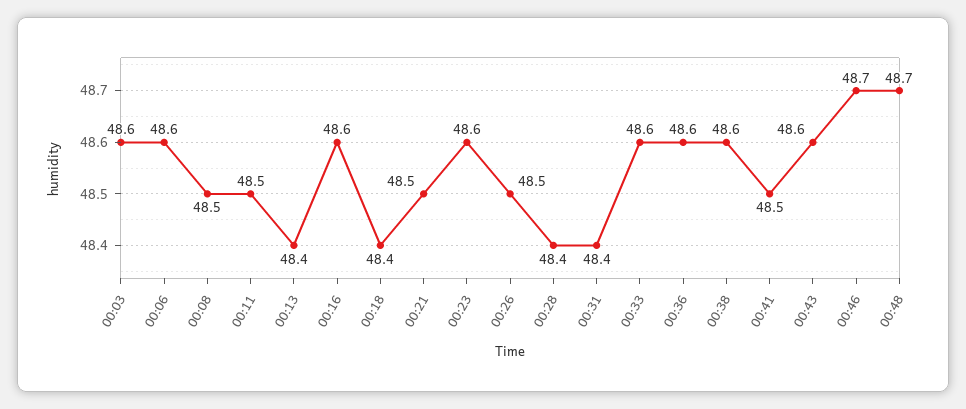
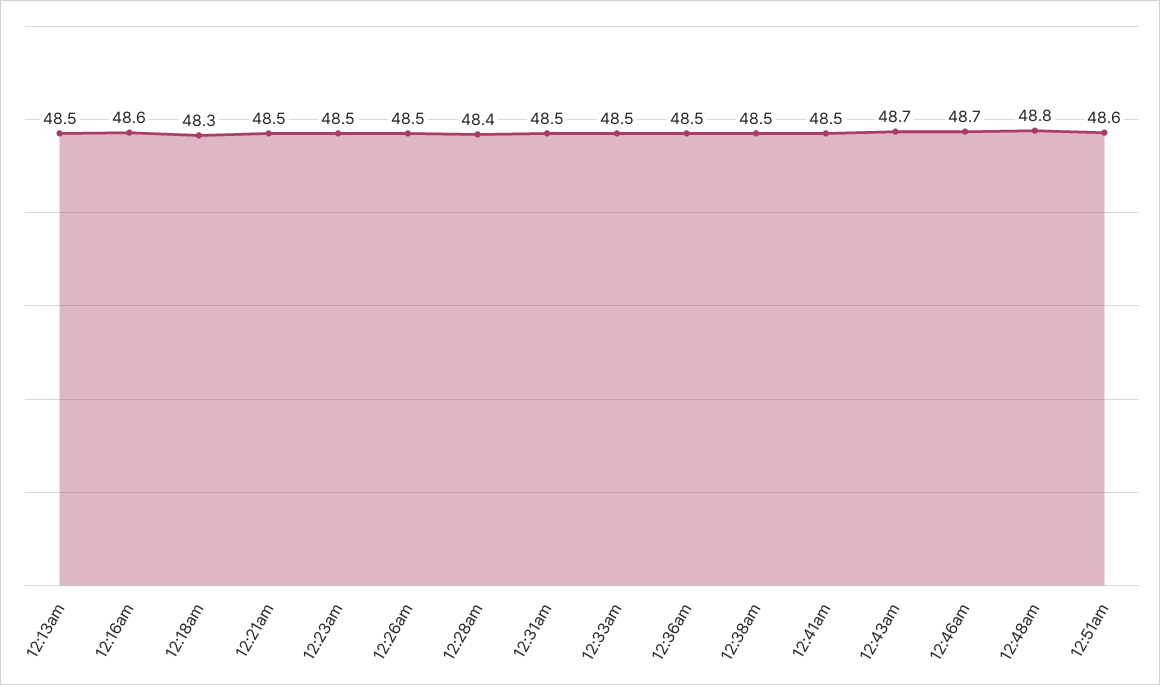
00:03: 48.6 -> none
00:06: 48.6 -> none
00:08: 48.5 -> none
00:11: 48.5 -> none
00:13: 48.4 -> 48.5
00:18: 48.4 -> 48.3
00:23: 48.6 -> 48.5
00:31: 48.4 -> 48.5
00:33: 48.6 -> 48.5
00:36: 48.6 -> 48.5
00:38: 48.6 -> 48.5
00:43: 48.6 -> 48.7
00:48: 48.7 -> 48.8
12:51am: none -> 48.6

